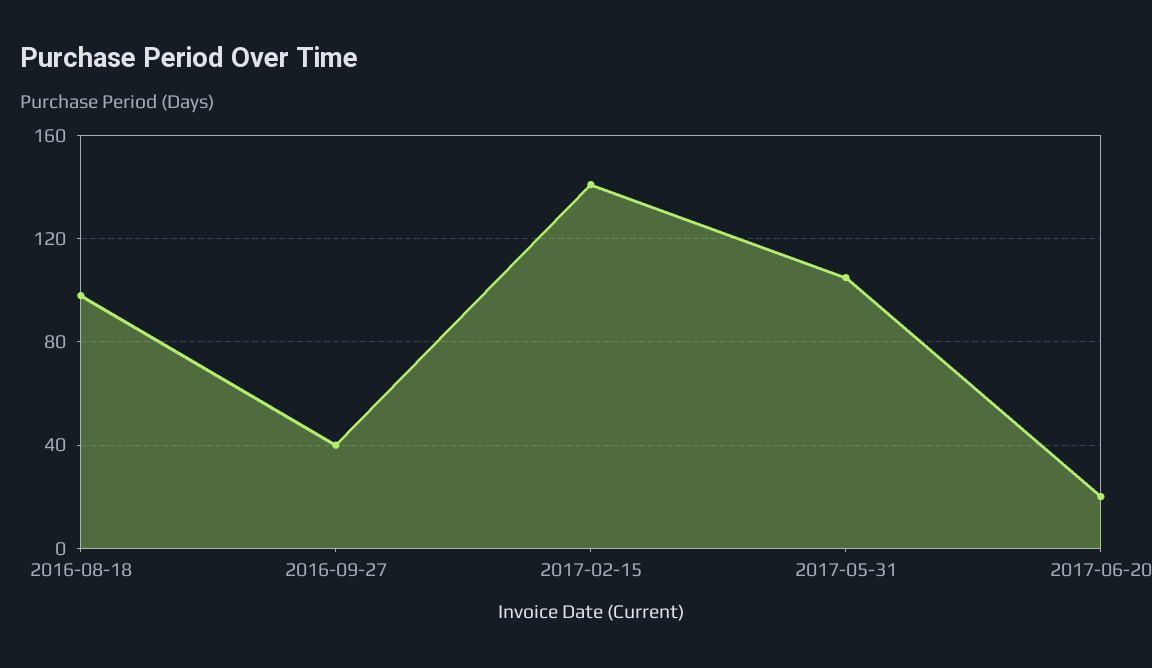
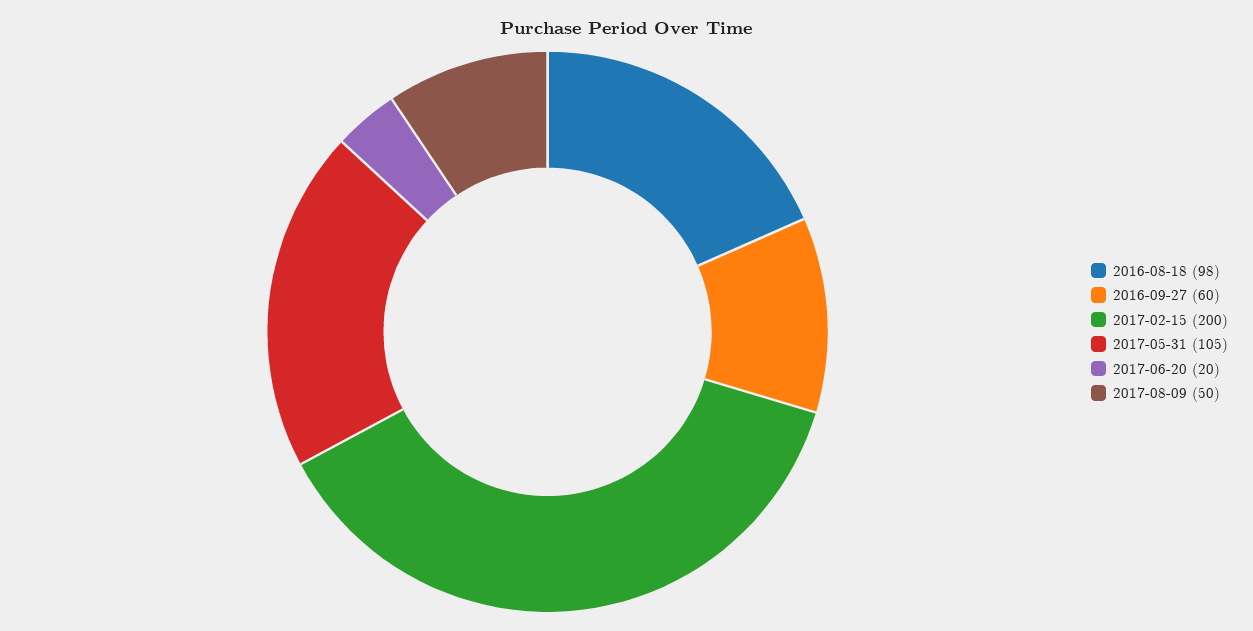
2016-09-27: 40 -> 60
2017-02-15: 140 -> 200
2017-08-09: none -> 50

